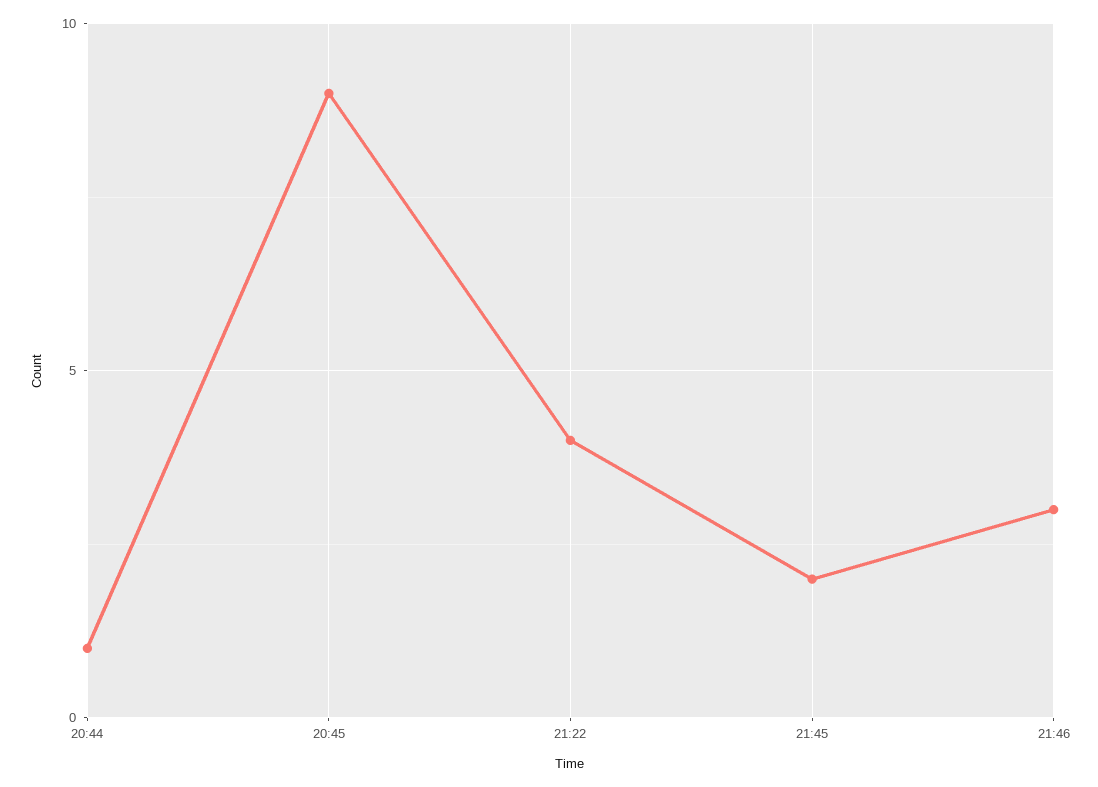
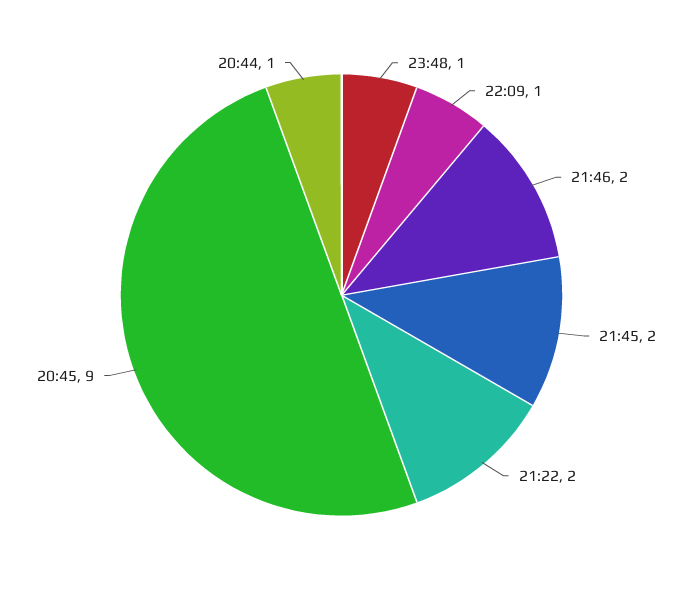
21:22: 4 -> 2
21:46: 3 -> 2
23:48: none -> 1
22:09: none -> 1

